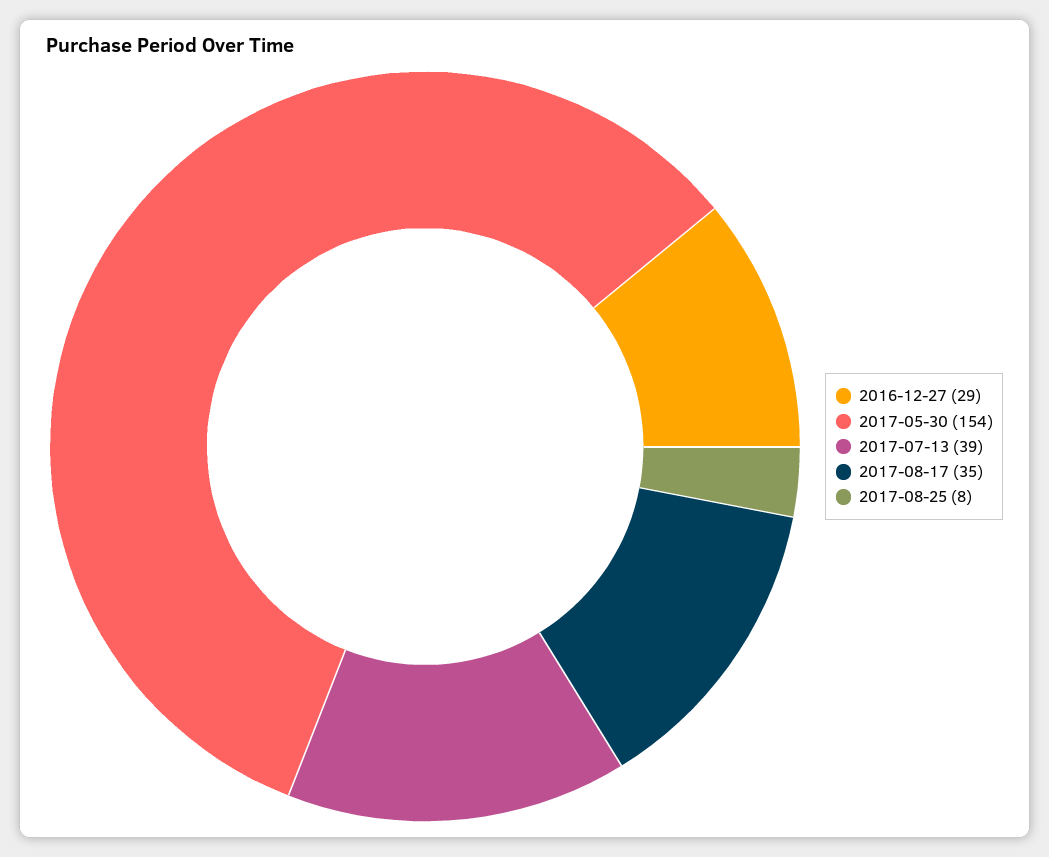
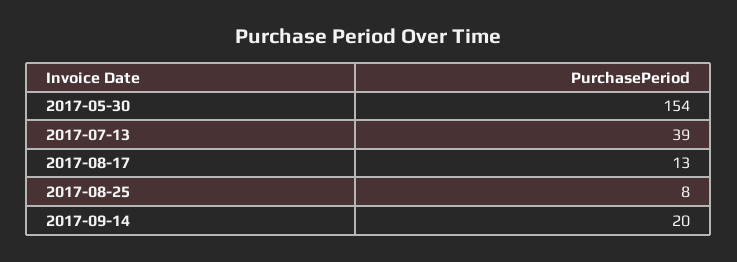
2016-12-27: 29 -> none
2017-08-17: 35 -> 13
2017-09-14: none -> 20

